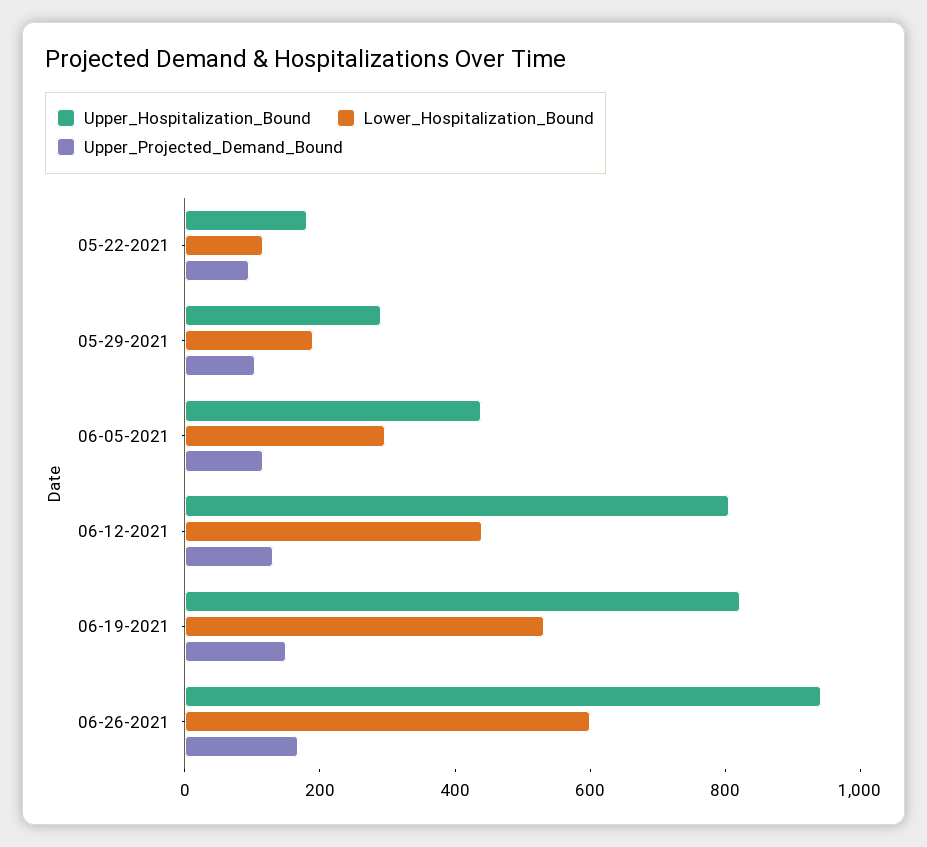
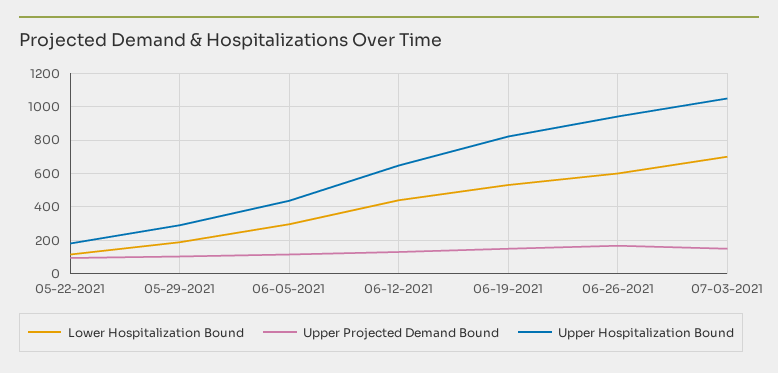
Upper_Hospitalization_Bound, 06-12-2021: 800 -> 650
Lower_Hospitalization_Bound, 07-03-2021: none -> 700
Upper_Projected_Demand_Bound, 07-03-2021: none -> 150
Upper_Hospitalization_Bound, 07-03-2021: none -> 1050

